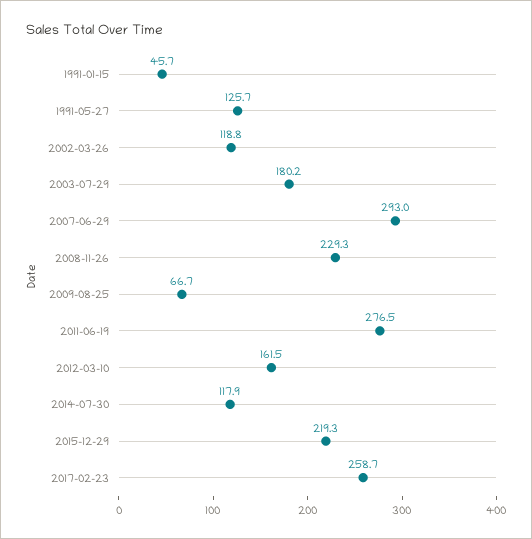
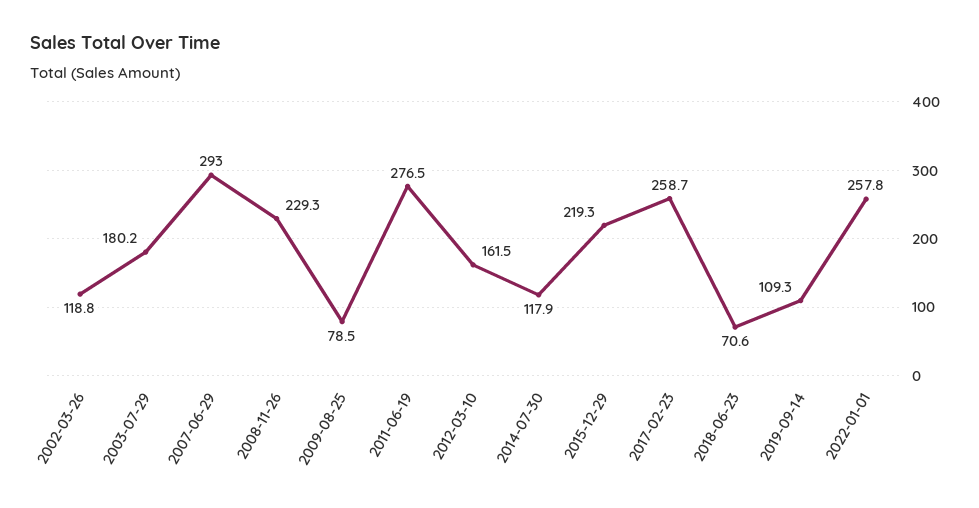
1991-01-15: 45.7 -> none
1991-05-27: 125.7 -> none
2009-08-25: 66.7 -> 78.5
2018-06-23: none -> 70.6
2019-09-14: none -> 109.3
2022-01-01: none -> 257.8

